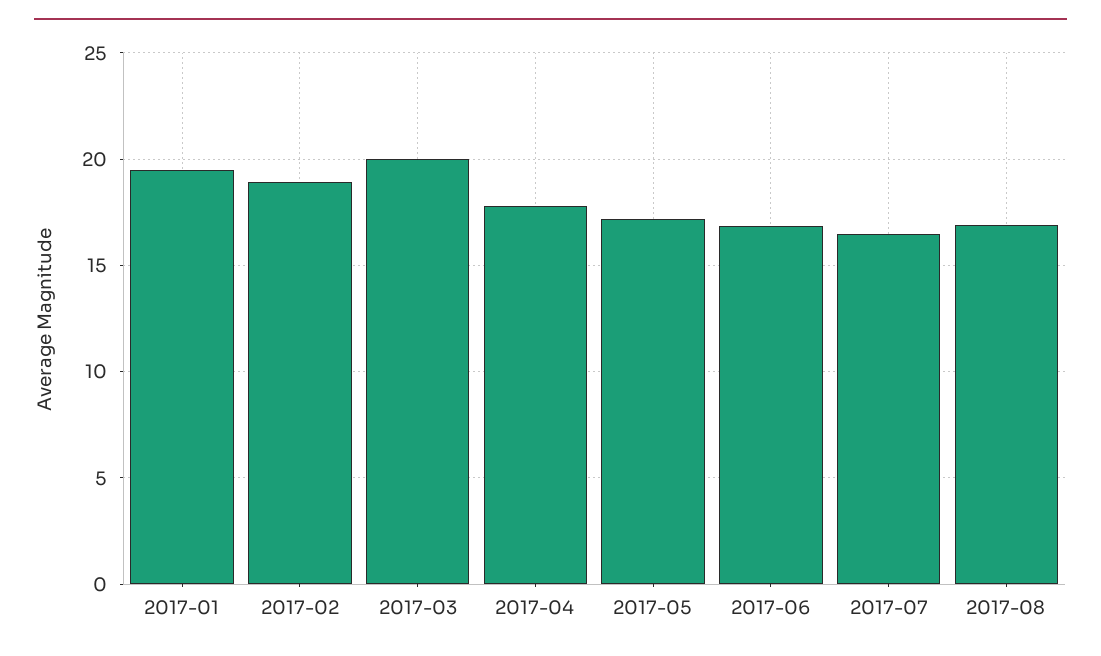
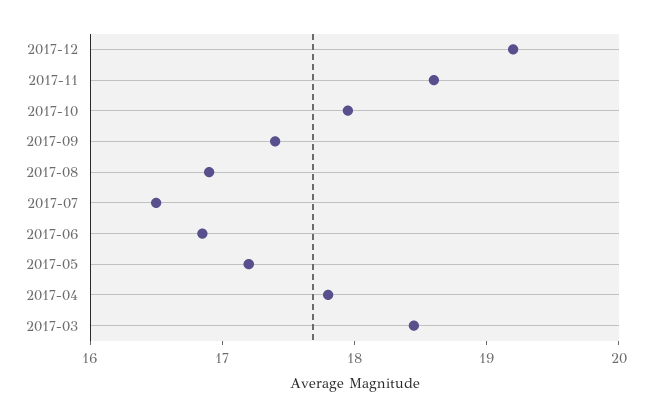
2017-01: 19.5 -> none
2017-02: 19 -> none
2017-03: 20 -> 18.4
2017-12: none -> 19.2
2017-11: none -> 18.6
2017-10: none -> 18
2017-09: none -> 17.4

